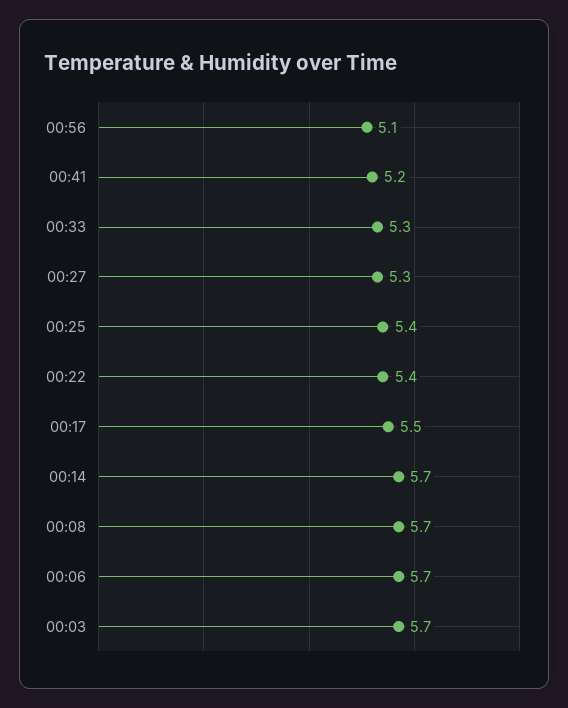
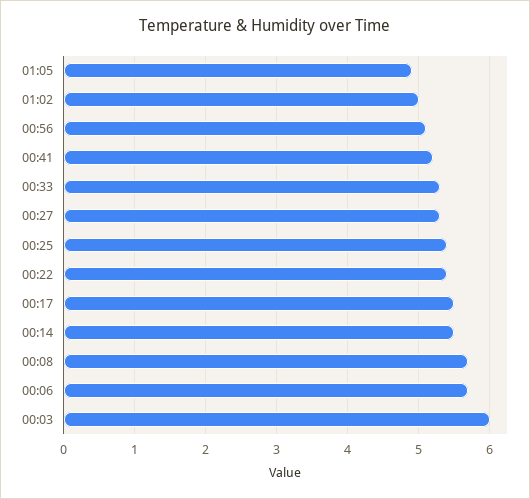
00:14: 5.7 -> 5.5
00:03: 5.7 -> 6
01:05: none -> 4.9
01:02: none -> 5

